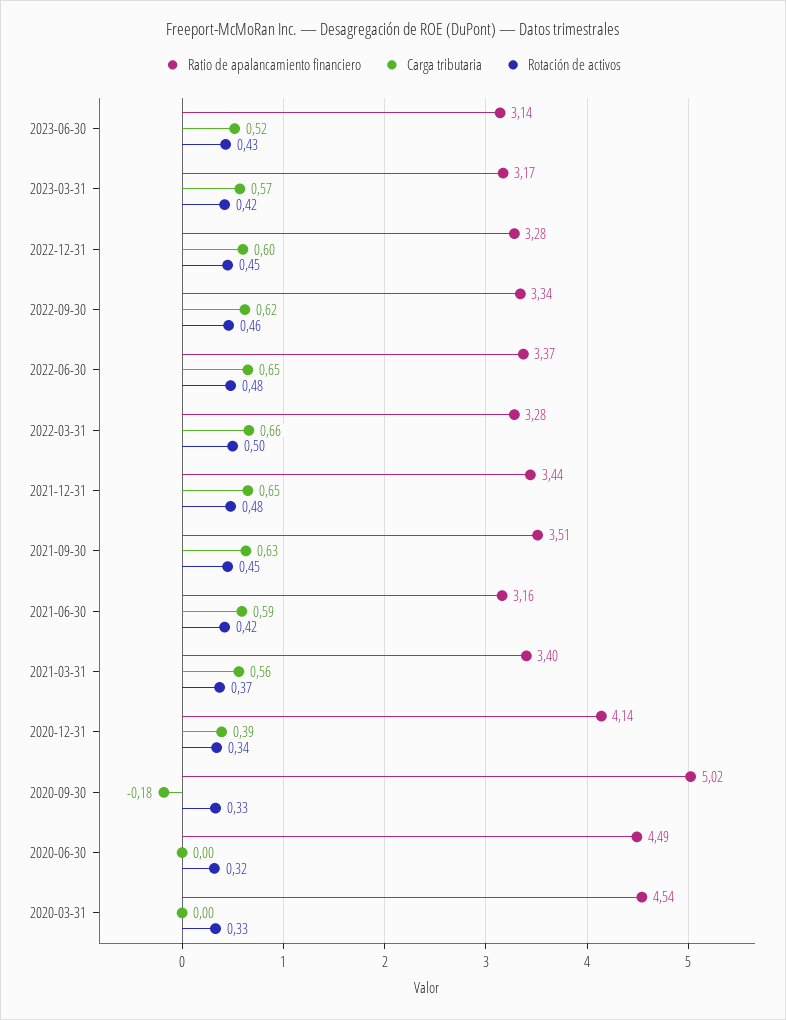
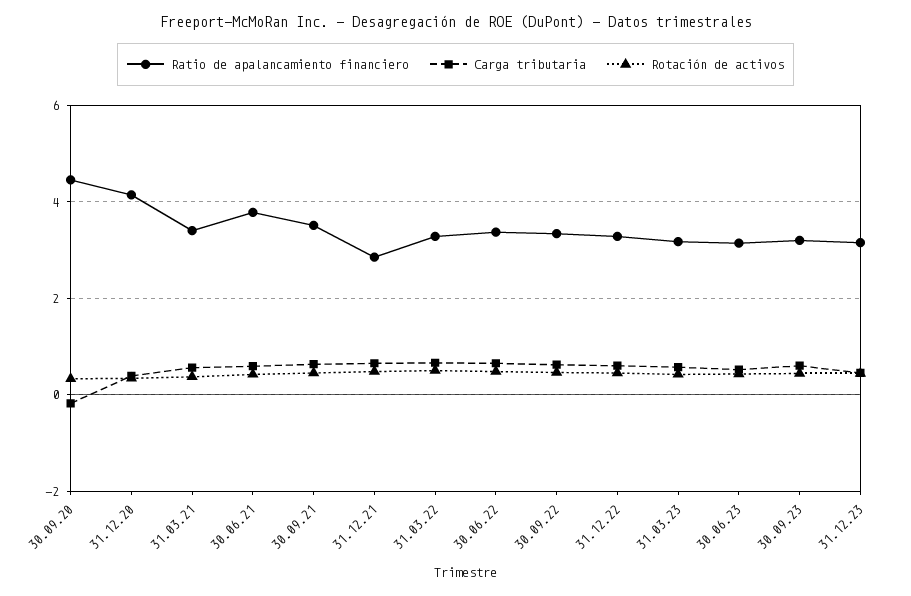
Ratio de apalancamiento financiero, 2021-12-31: 3.44 -> 2.8
Ratio de apalancamiento financiero, 2021-06-30: 3.16 -> 3.8
Ratio de apalancamiento financiero, 2020-09-30: 5.02 -> 4.4
Ratio de apalancamiento financiero, 2020-06-30: 4.49 -> none
Carga tributaria, 2020-06-30: 0 -> none
Rotación de activos, 2020-06-30: 0.32 -> none
Ratio de apalancamiento financiero, 2020-03-31: 4.54 -> none
Carga tributaria, 2020-03-31: 0 -> none
Rotación de activos, 2020-03-31: 0.33 -> none
Ratio de apalancamiento financiero, 30.09.23: none -> 3.2
Carga tributaria, 30.09.23: none -> 0.6
Rotación de activos, 30.09.23: none -> 0.4
Ratio de apalancamiento financiero, 31.12.23: none -> 3.2
Carga tributaria, 31.12.23: none -> 0.4
Rotación de activos, 31.12.23: none -> 0.4

